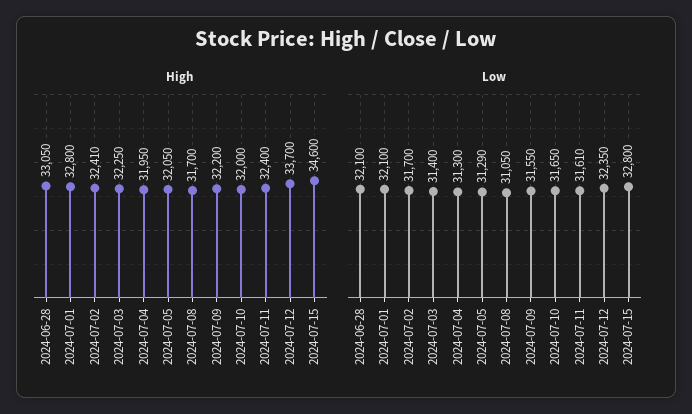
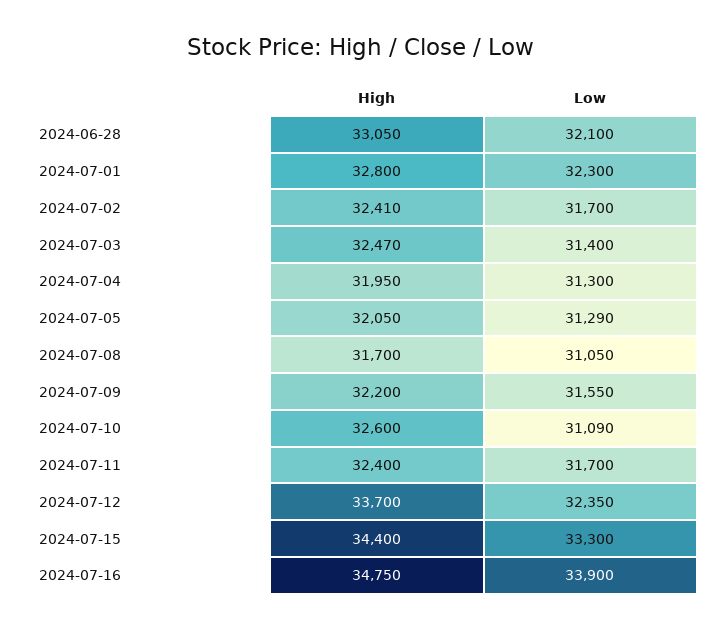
High, 2024-07-03: 32250 -> 32470
High, 2024-07-10: 32000 -> 32600
High, 2024-07-15: 34600 -> 34400
Low, 2024-07-01: 32100 -> 32300
Low, 2024-07-10: 31650 -> 31090
Low, 2024-07-11: 31610 -> 31700
Low, 2024-07-15: 32800 -> 33300
High, 2024-07-16: none -> 34750
Low, 2024-07-16: none -> 33900

